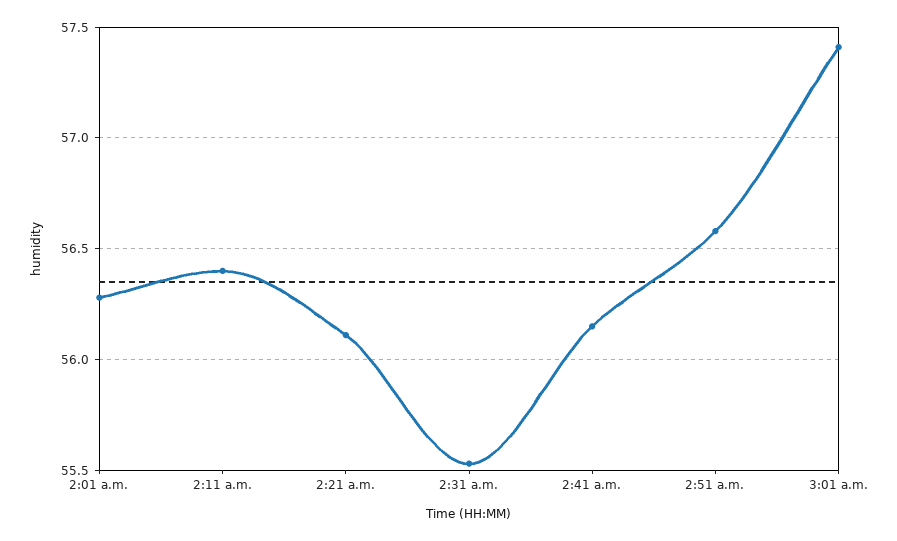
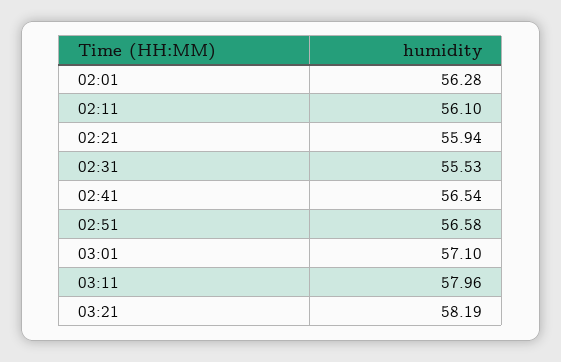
2:11 a.m.: 56.4 -> 56.1
2:21 a.m.: 56.1 -> 55.94
2:41 a.m.: 56.15 -> 56.54
3:01 a.m.: 57.4 -> 57.1
03:11: none -> 57.96
03:21: none -> 58.19

